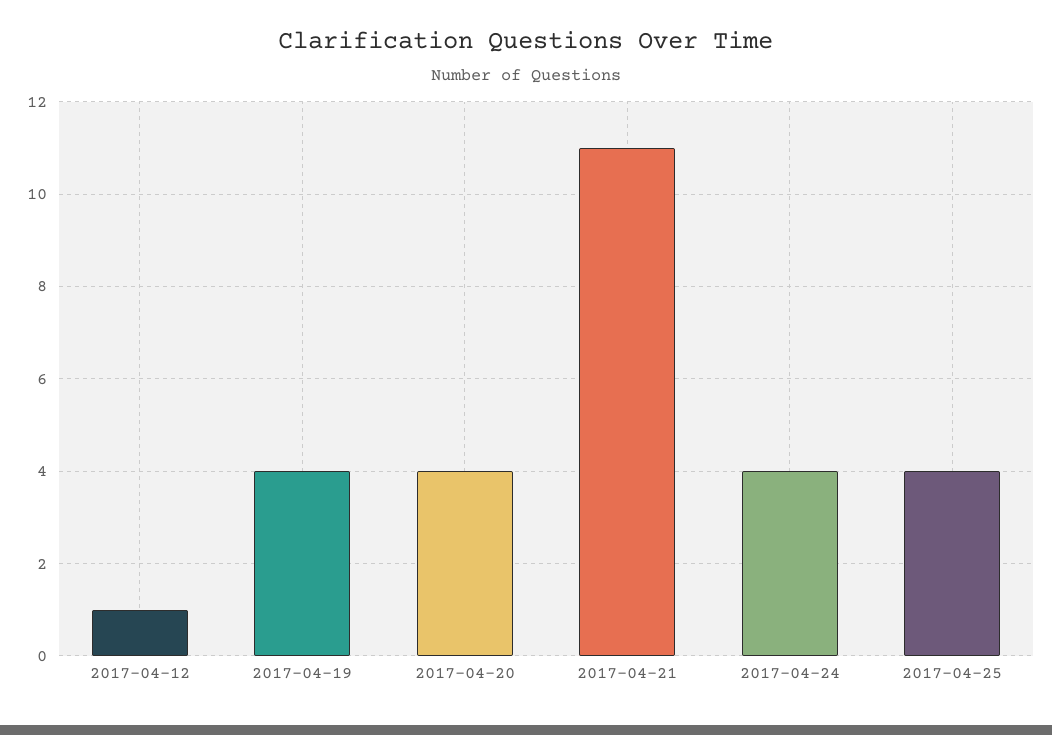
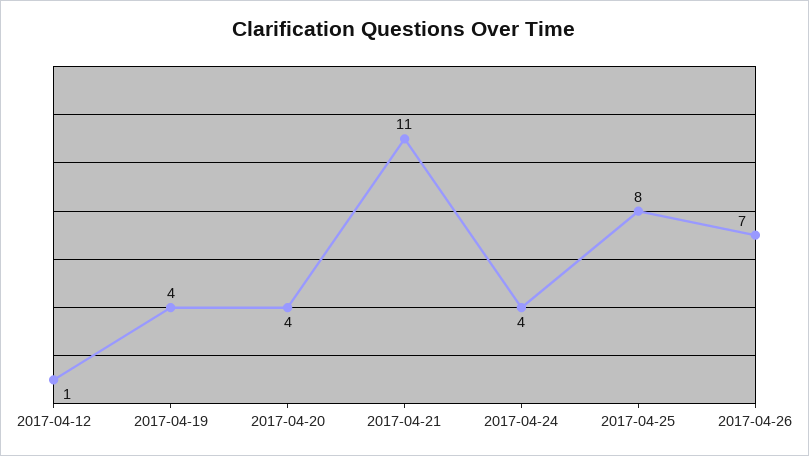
2017-04-25: 4 -> 8
2017-04-26: none -> 7

